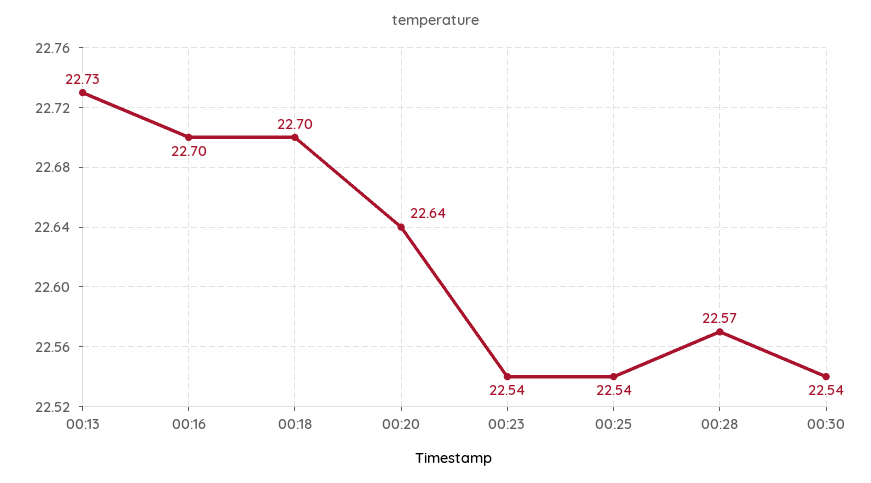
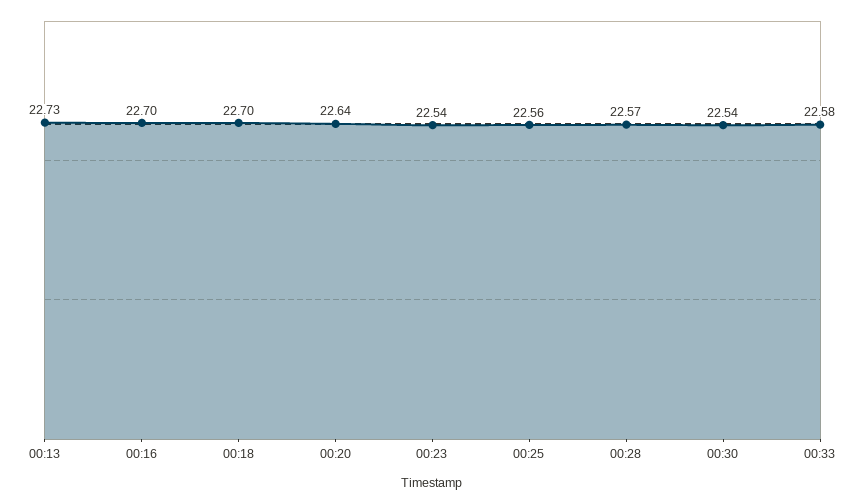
00:25: 22.54 -> 22.56
00:33: none -> 22.58

